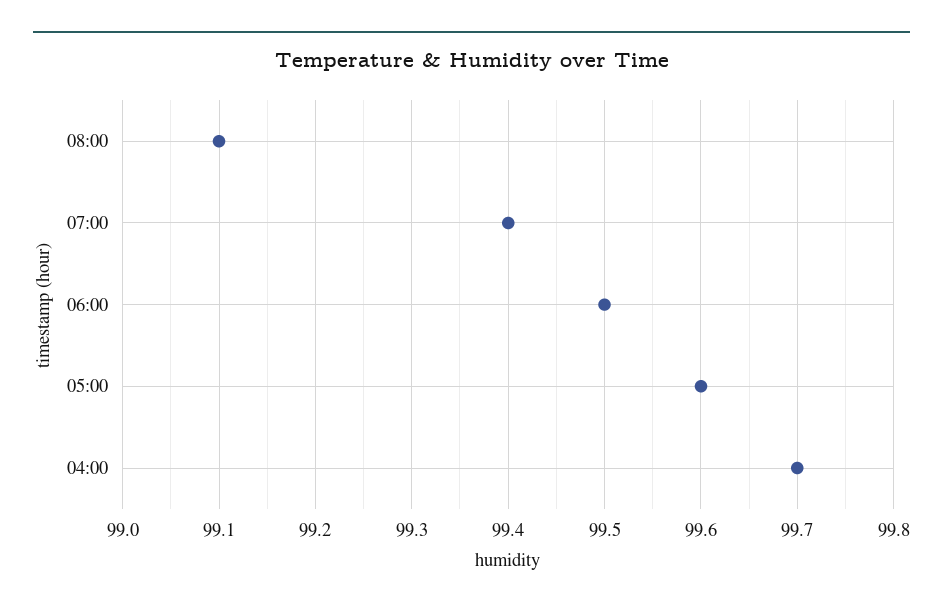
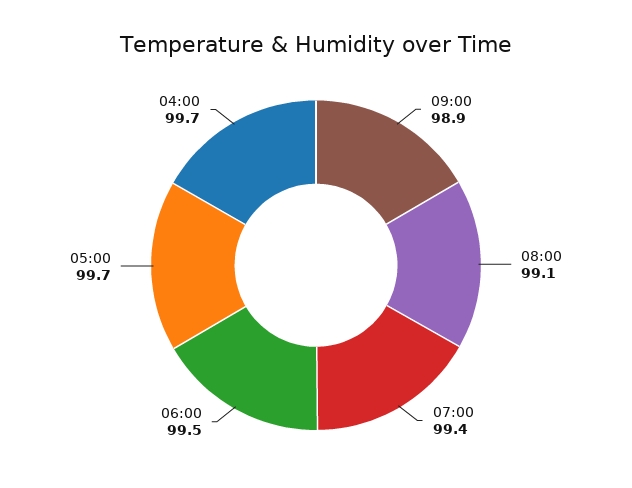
05:00: 99.6 -> 99.7
09:00: none -> 98.9

